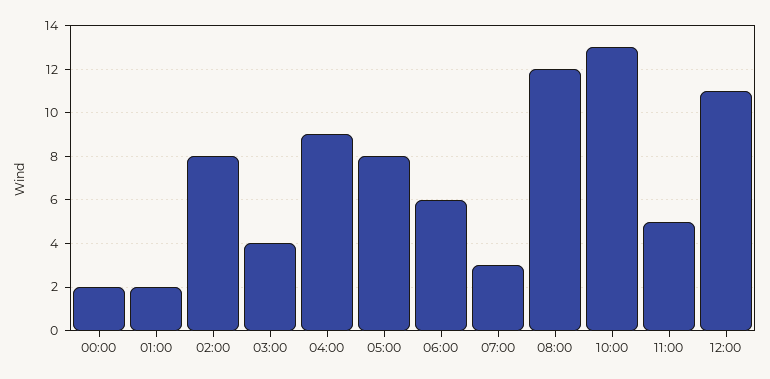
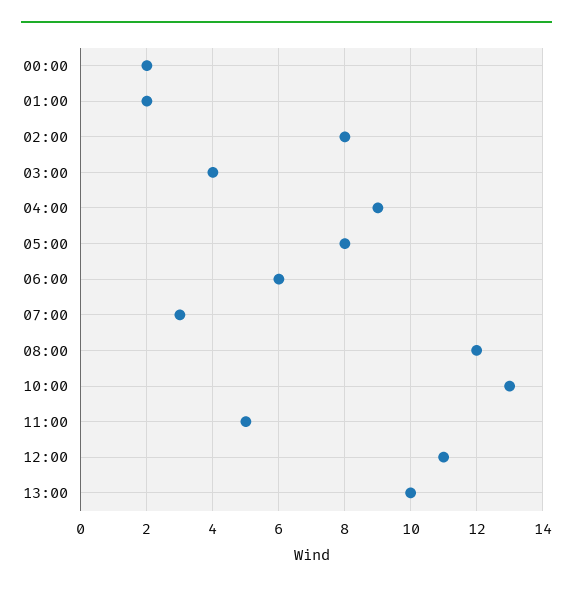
13:00: none -> 10

